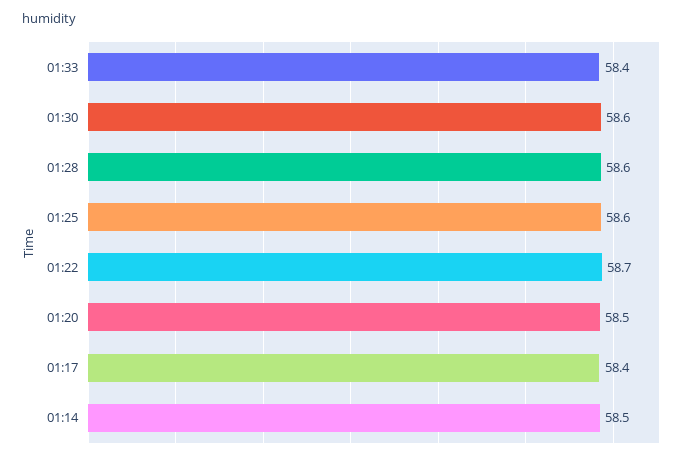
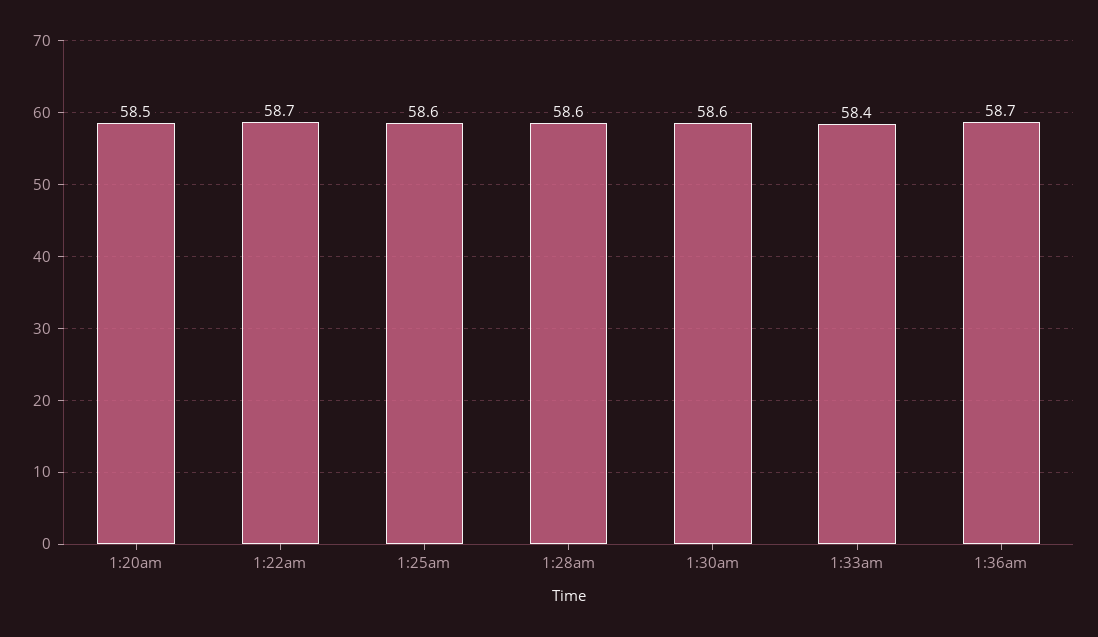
01:17: 58.4 -> none
01:14: 58.5 -> none
1:36am: none -> 58.7

